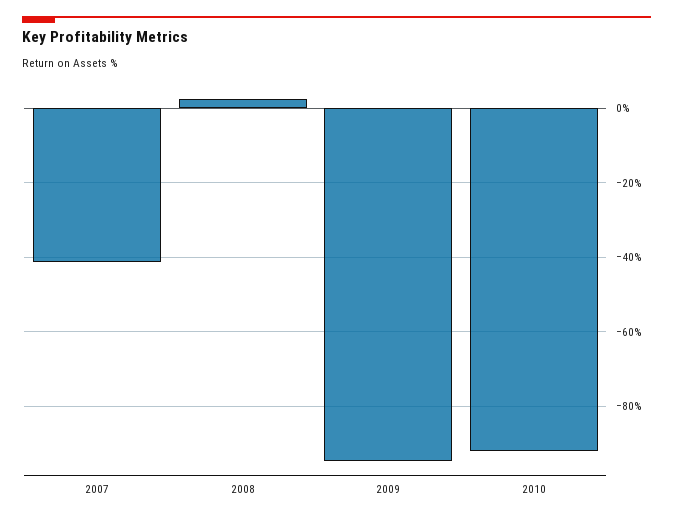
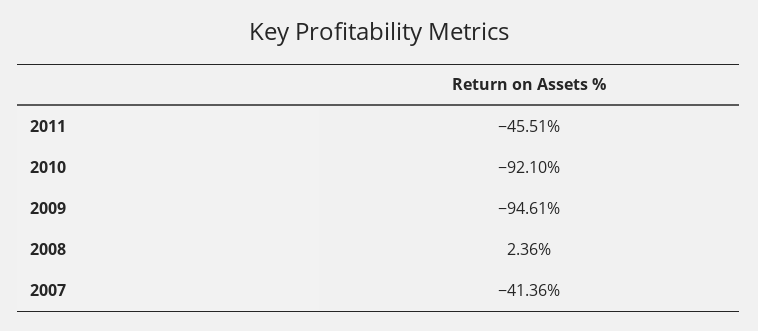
2011: none -> -45.51

